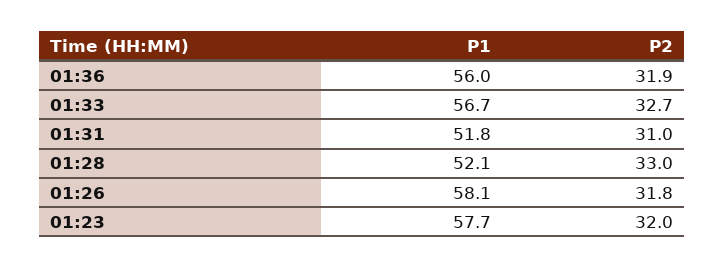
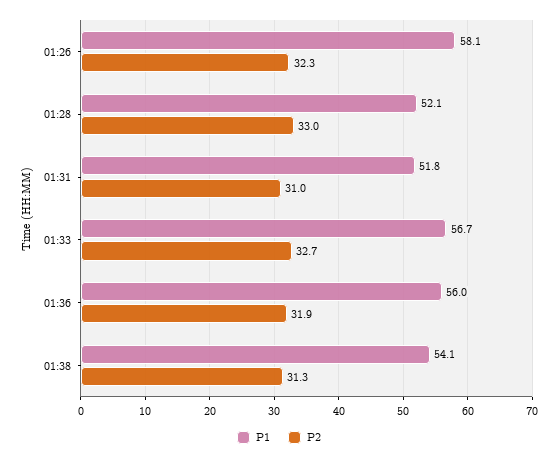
P2, 01:26: 31.8 -> 32.3
P1, 01:23: 57.7 -> none
P2, 01:23: 32 -> none
P1, 01:38: none -> 54.1
P2, 01:38: none -> 31.3

